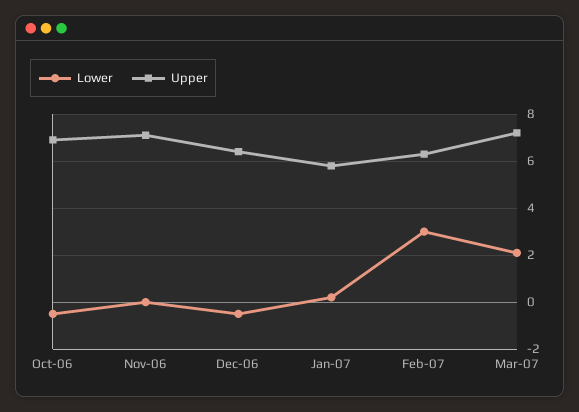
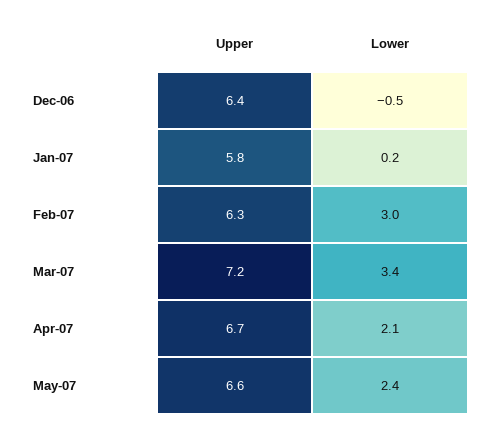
Lower, Oct-06: -0.5 -> none
Upper, Oct-06: 7 -> none
Lower, Nov-06: 0 -> none
Upper, Nov-06: 7 -> none
Lower, Mar-07: 2 -> 3.4
Upper, Apr-07: none -> 6.7
Lower, Apr-07: none -> 2.1
Upper, May-07: none -> 6.6
Lower, May-07: none -> 2.4

